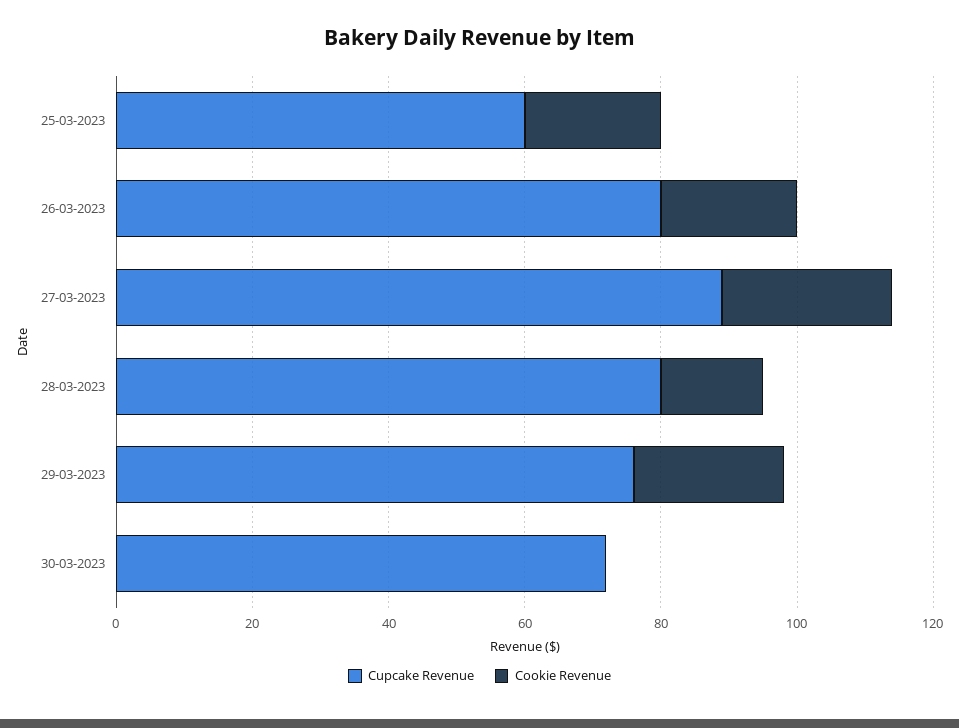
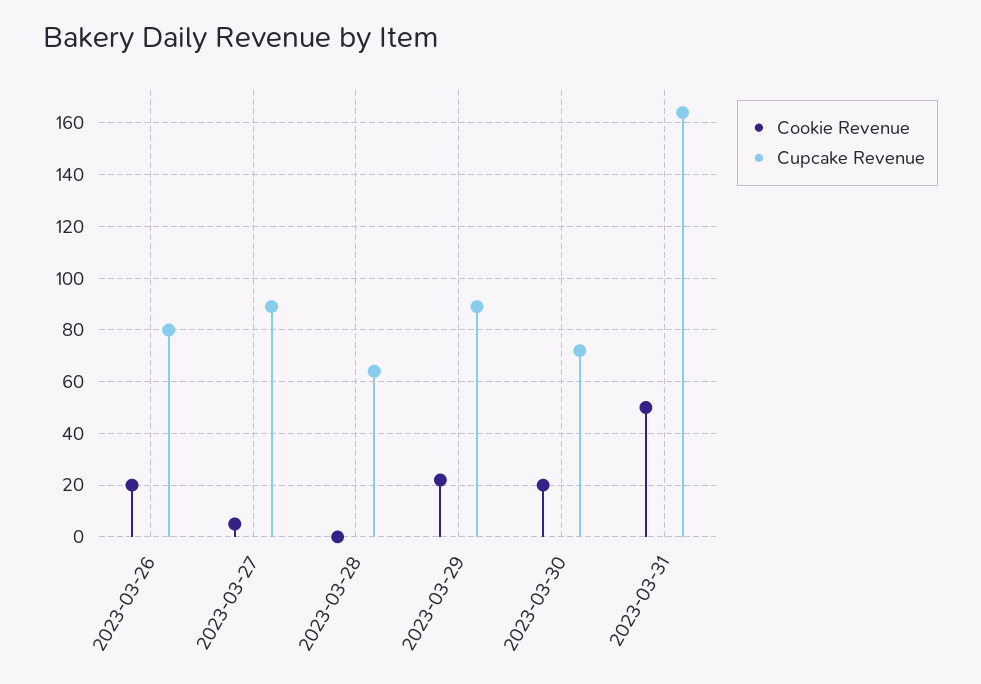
Cupcake Revenue, 25-03-2023: 60 -> none
Cookie Revenue, 25-03-2023: 20 -> none
Cookie Revenue, 27-03-2023: 25 -> 5
Cupcake Revenue, 28-03-2023: 80 -> 65
Cookie Revenue, 28-03-2023: 15 -> 0
Cupcake Revenue, 29-03-2023: 75 -> 90
Cookie Revenue, 30-03-2023: 0 -> 20
Cookie Revenue, 2023-03-31: none -> 50
Cupcake Revenue, 2023-03-31: none -> 165

